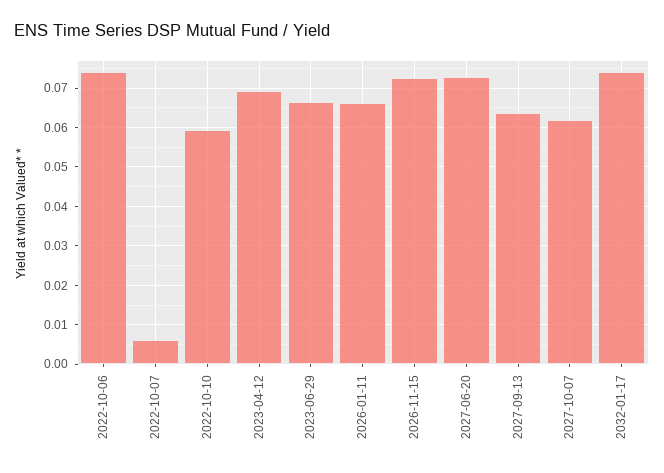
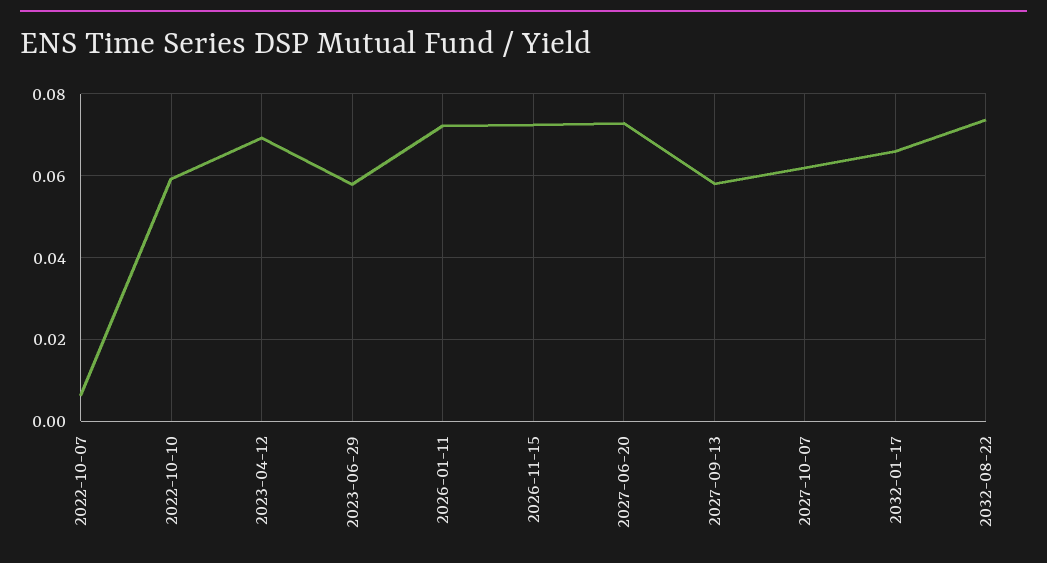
2022-10-06: 0.074 -> none
2023-06-29: 0.066 -> 0.058
2026-01-11: 0.066 -> 0.072
2027-09-13: 0.064 -> 0.058
2032-01-17: 0.074 -> 0.066
2032-08-22: none -> 0.074

